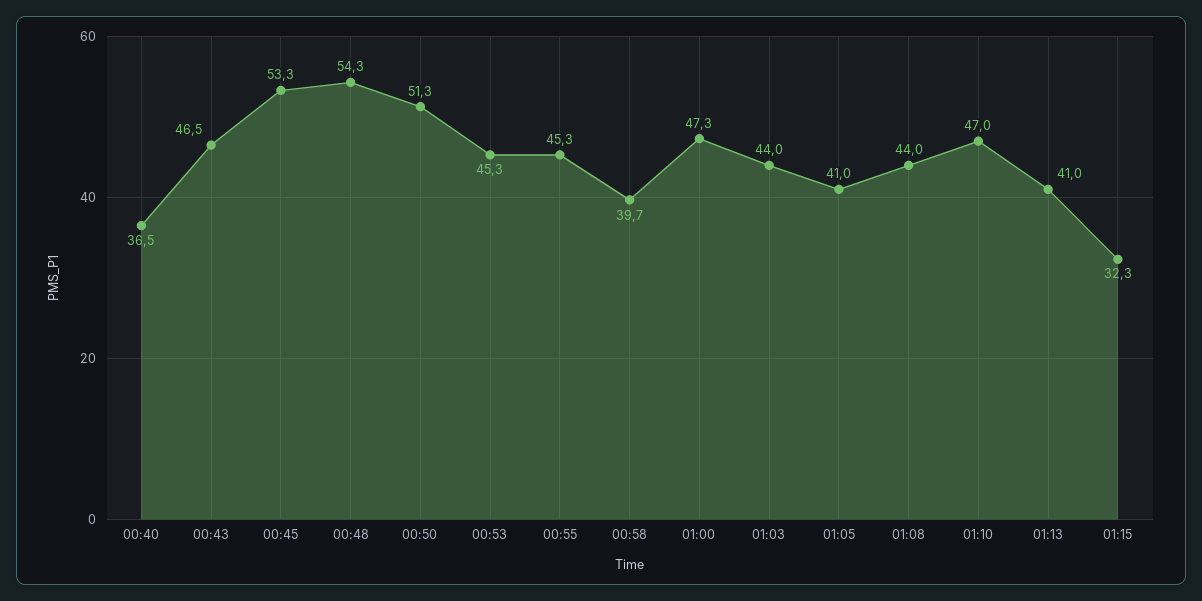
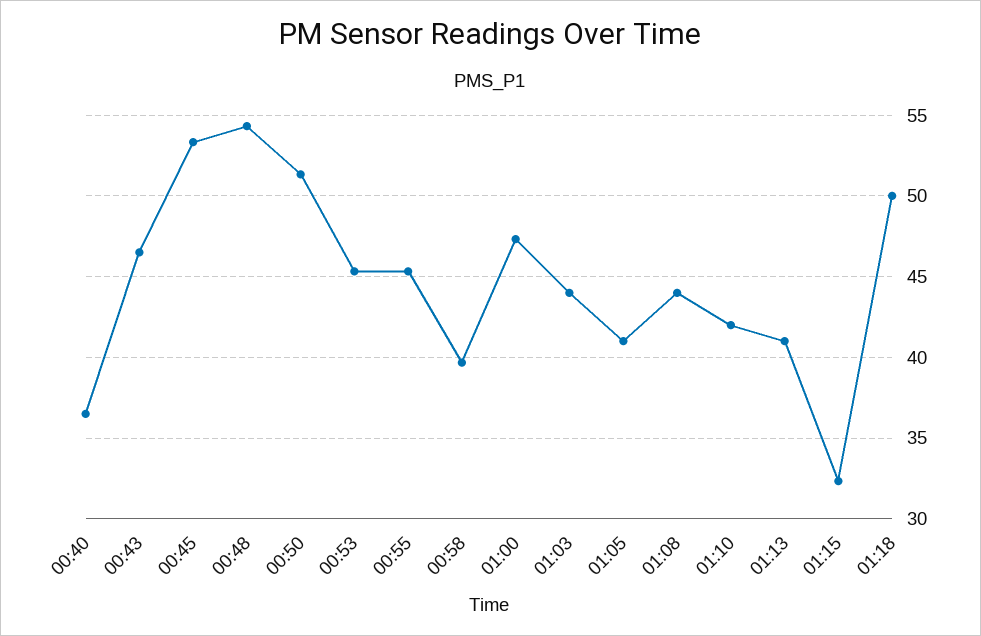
01:10: 47 -> 42
01:18: none -> 50

